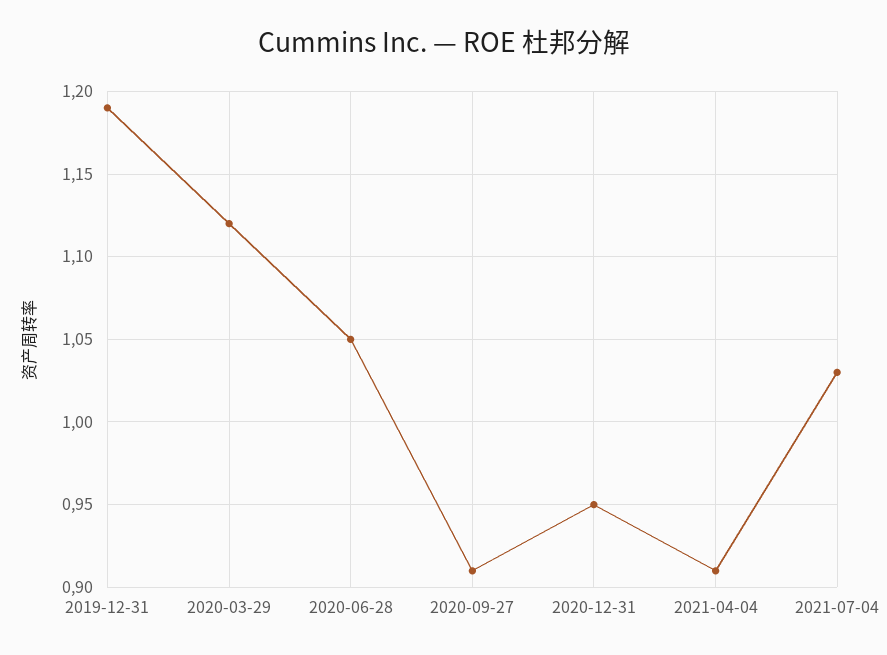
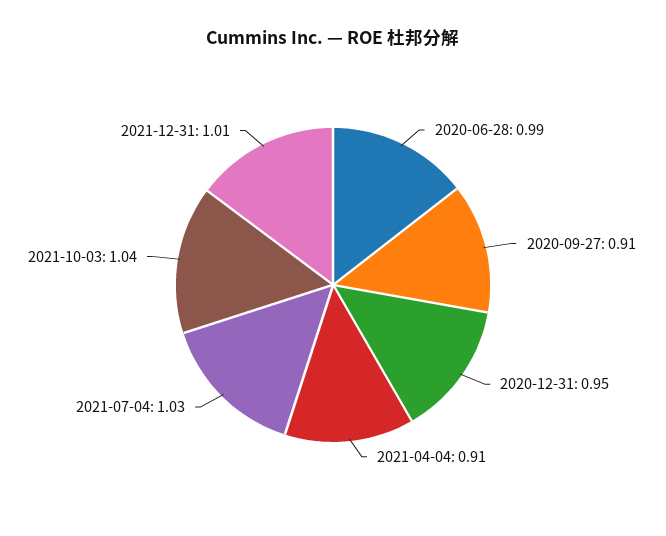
2019-12-31: 1.19 -> none
2020-03-29: 1.12 -> none
2020-06-28: 1.05 -> 0.99
2021-10-03: none -> 1.04
2021-12-31: none -> 1.01

